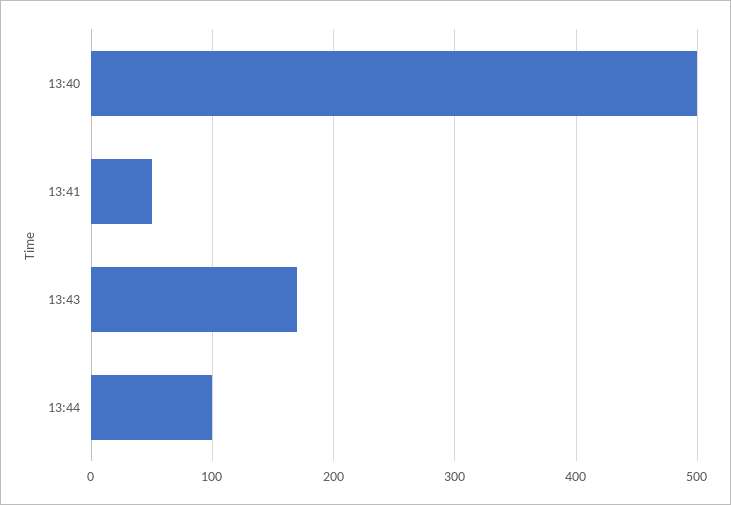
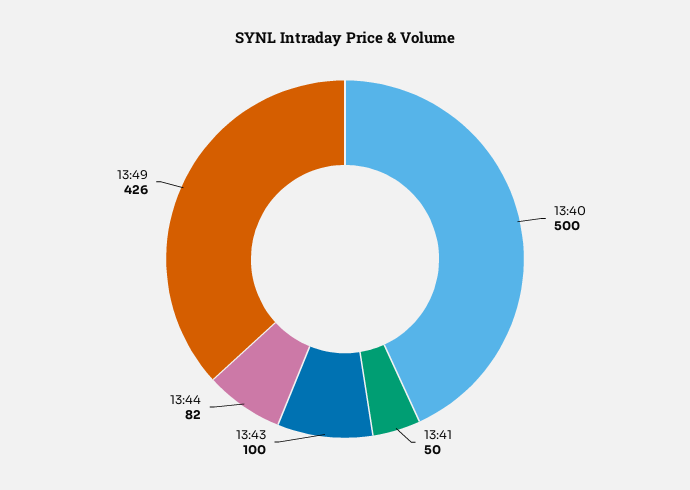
13:43: 170 -> 100
13:44: 100 -> 82
13:49: none -> 426

